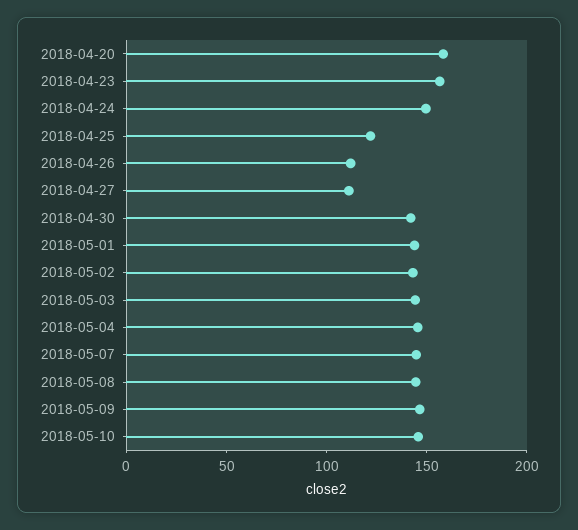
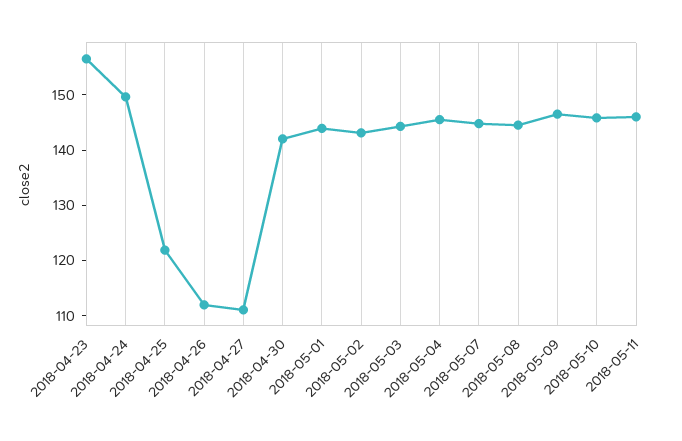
2018-04-20: 160 -> none
2018-05-11: none -> 146

